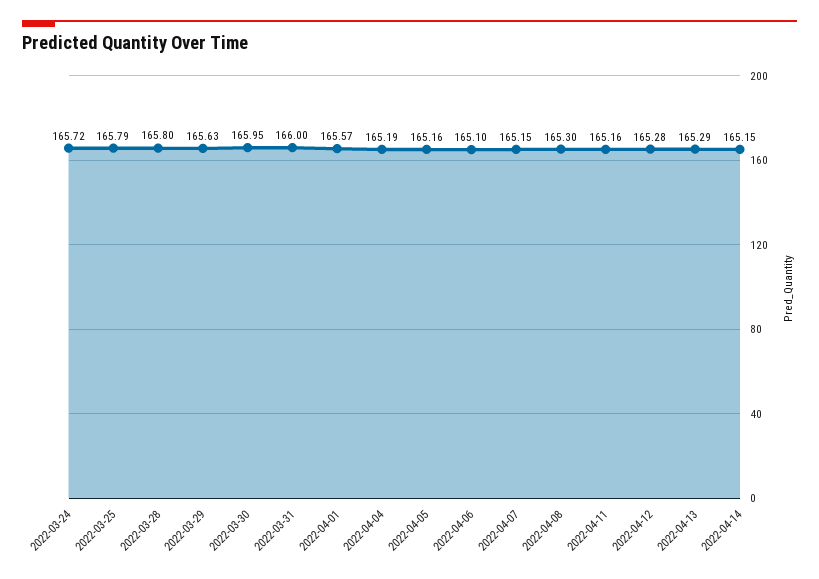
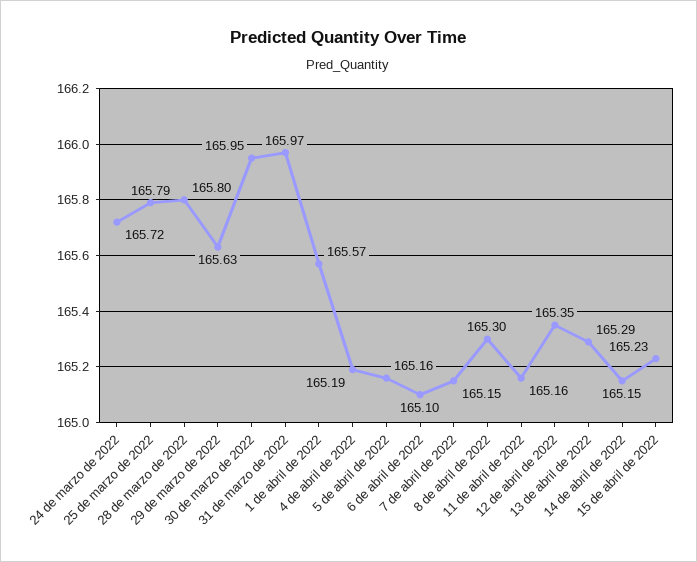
2022-03-31: 166 -> 165.97
2022-04-12: 165.28 -> 165.35
15 de abril de 2022: none -> 165.23

